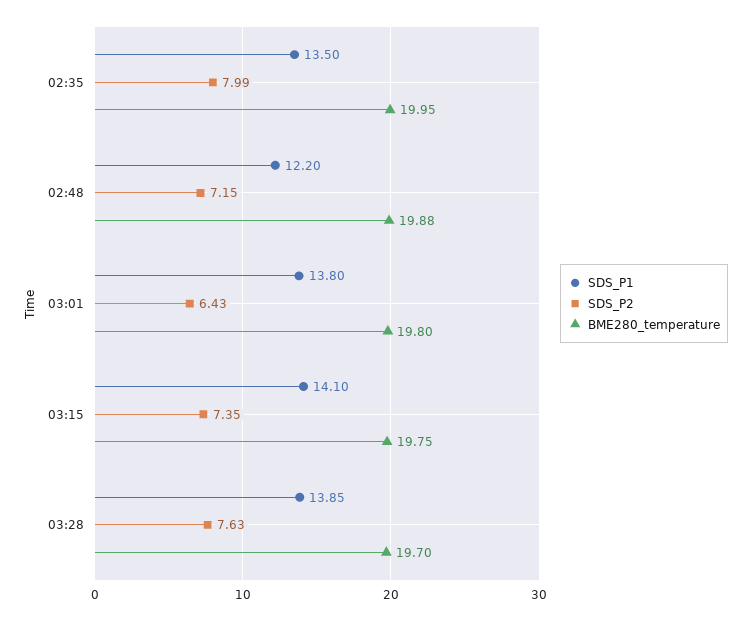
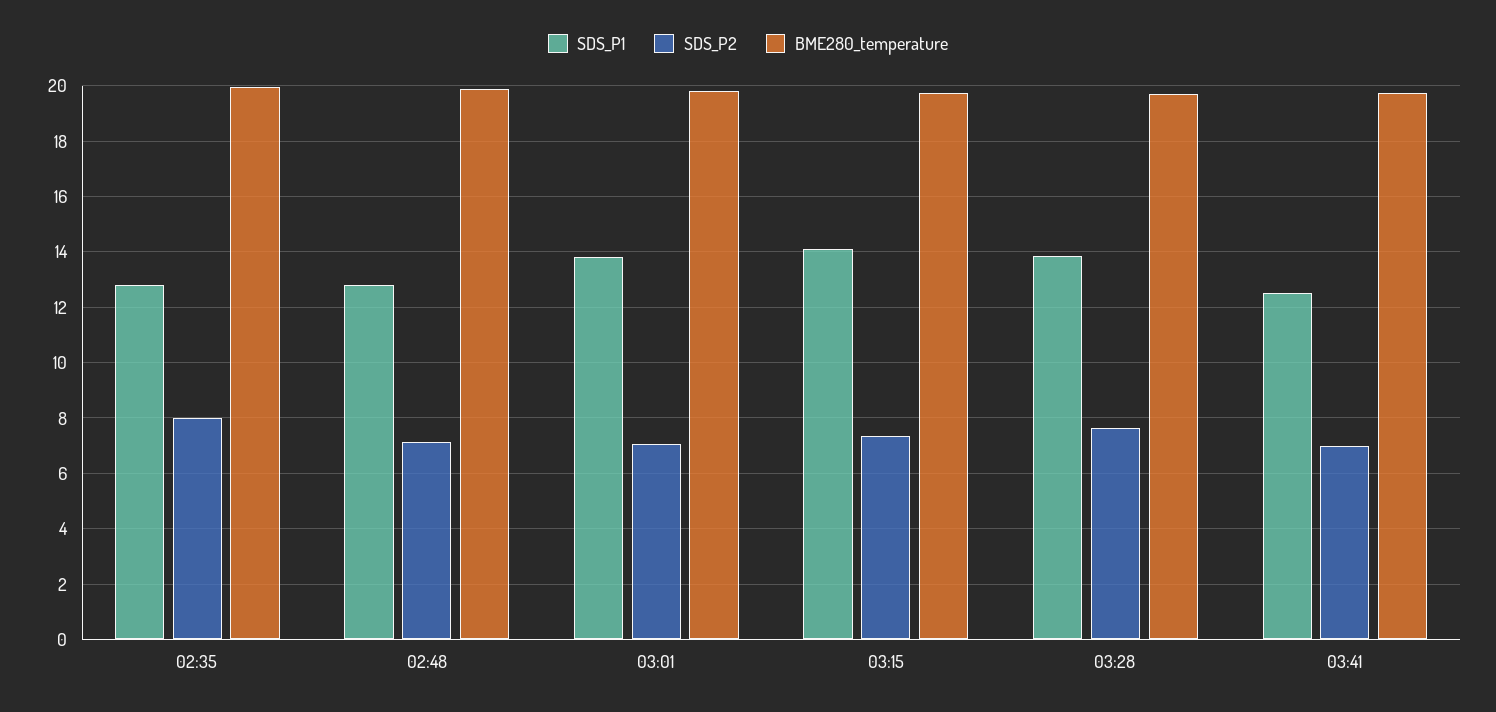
SDS_P1, 02:35: 13.5 -> 12.75
SDS_P1, 02:48: 12.2 -> 12.75
SDS_P2, 03:01: 6.43 -> 7
SDS_P1, 03:41: none -> 12.5
SDS_P2, 03:41: none -> 7
BME280_temperature, 03:41: none -> 19.75

